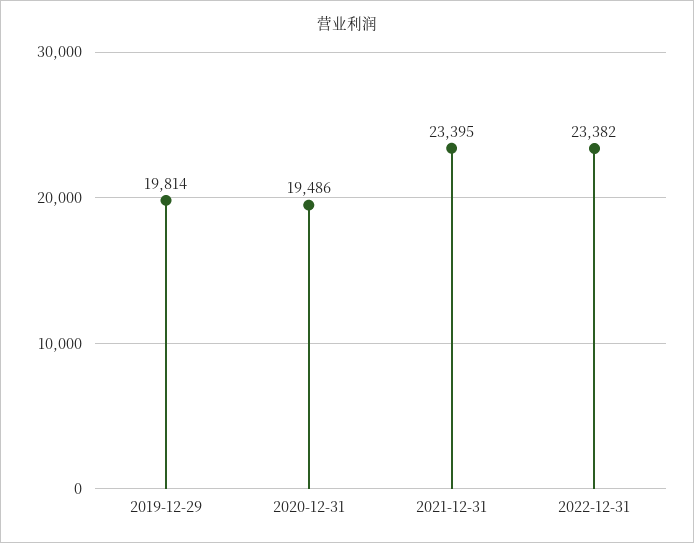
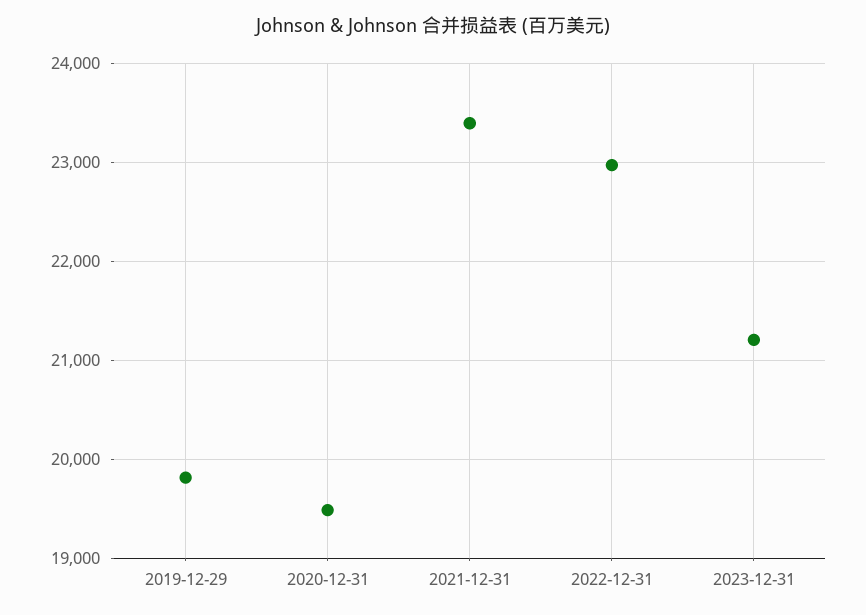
2022-12-31: 23382 -> 23000
2023-12-31: none -> 21200

